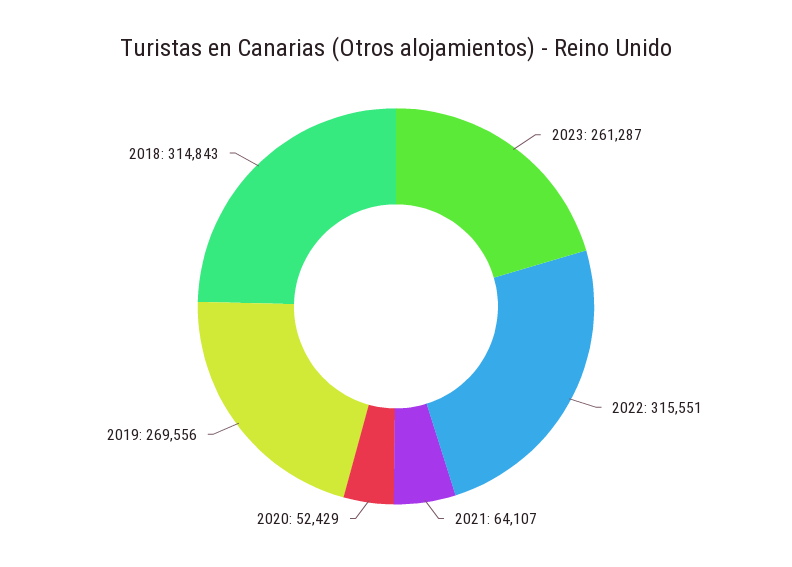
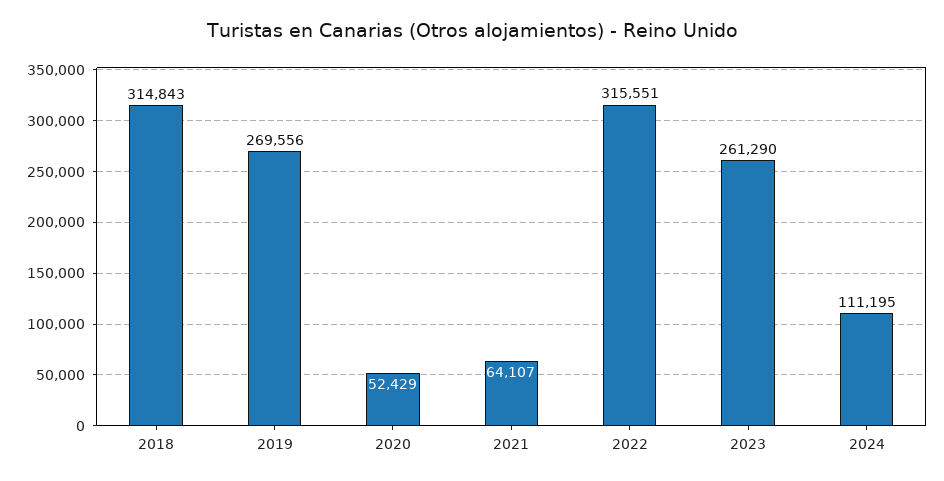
2023: 261287 -> 261290
2024: none -> 111195

